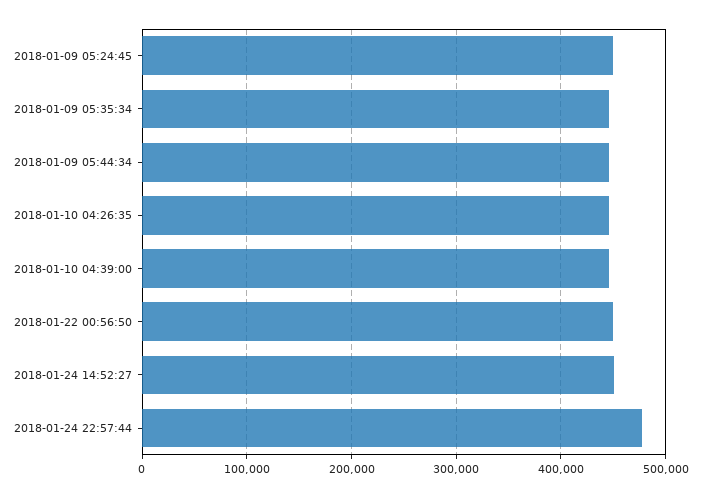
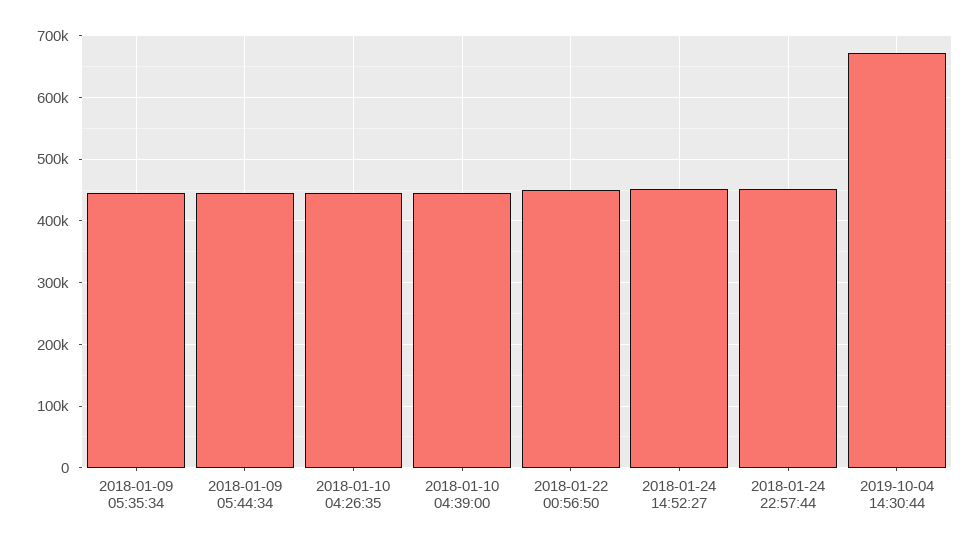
2018-01-09 05:24:45: 450000 -> none
2018-01-24 22:57:44: 480000 -> 450000
2019-10-04 14:30:44: none -> 670000

